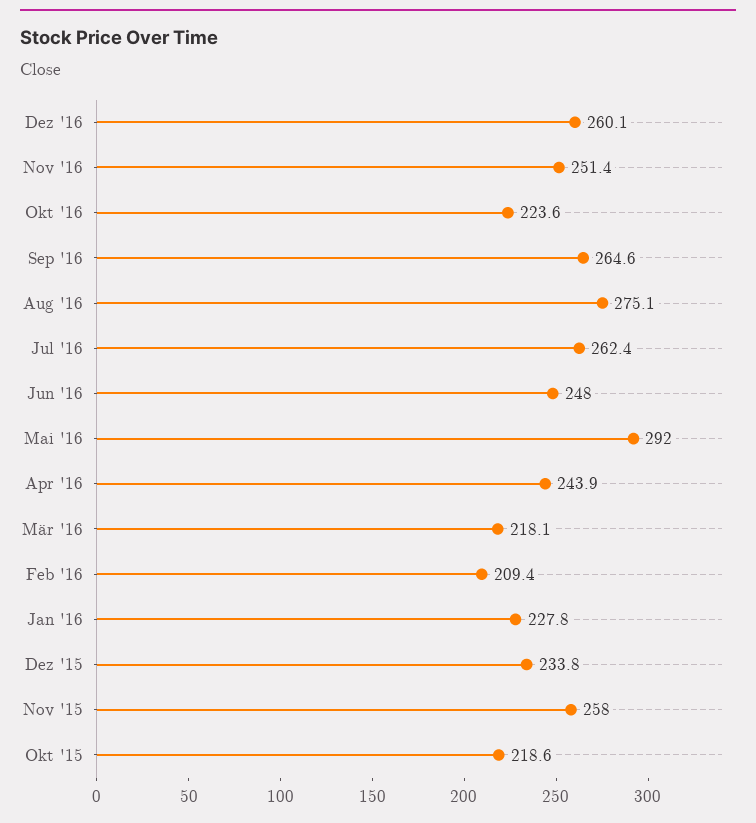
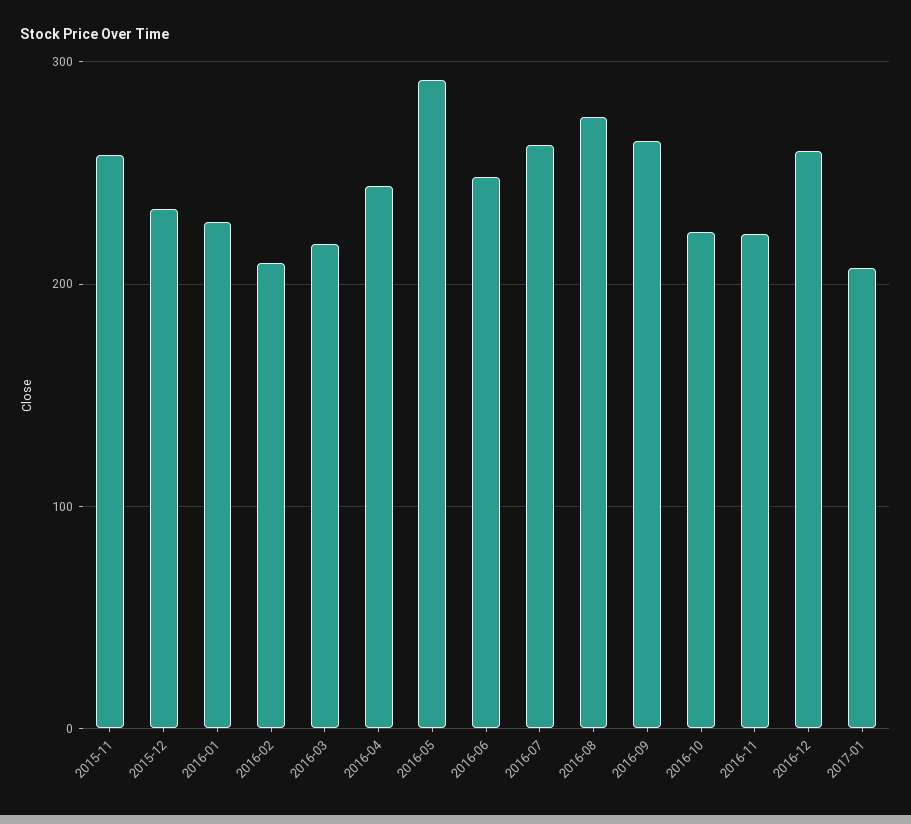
Nov '16: 251.4 -> 220
Okt '15: 218.6 -> none
2017-01: none -> 210

